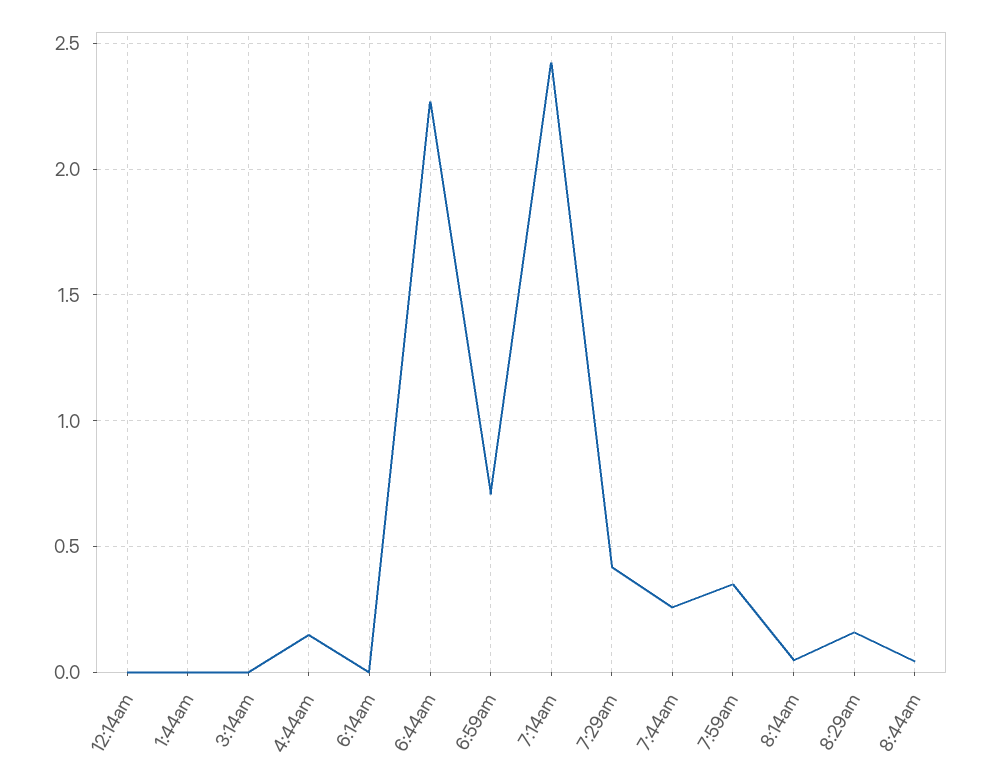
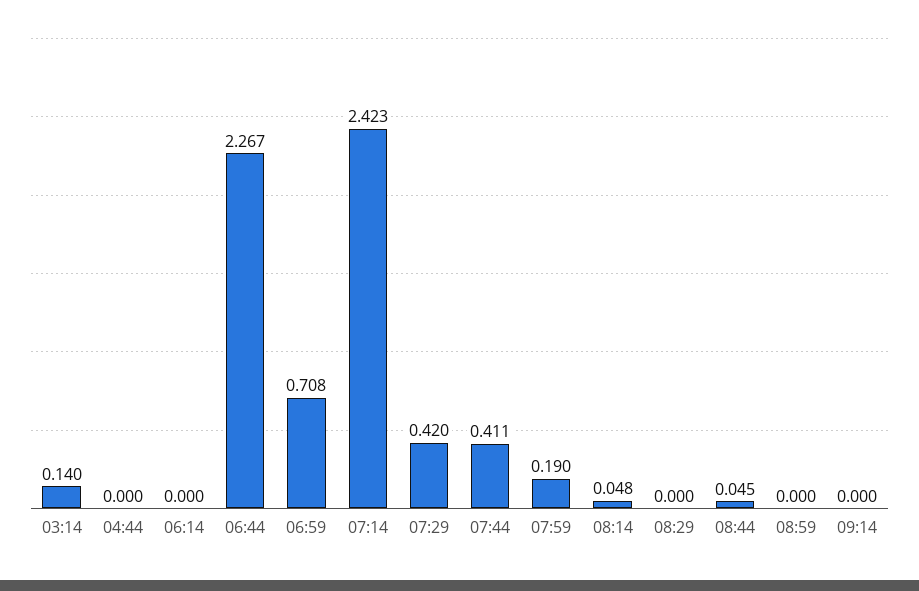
12:14am: 0 -> none
1:44am: 0 -> none
3:14am: 0 -> 0.14
4:44am: 0.15 -> 0
7:44am: 0.25 -> 0.411
7:59am: 0.35 -> 0.19
8:29am: 0.15 -> 0
08:59: none -> 0
09:14: none -> 0

